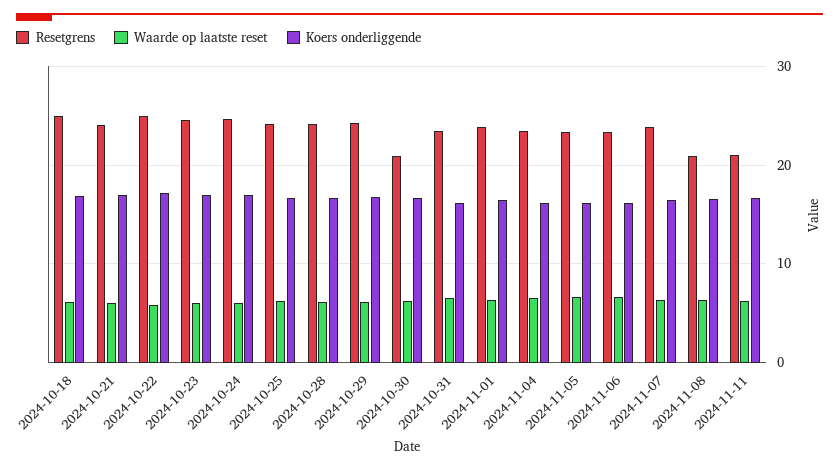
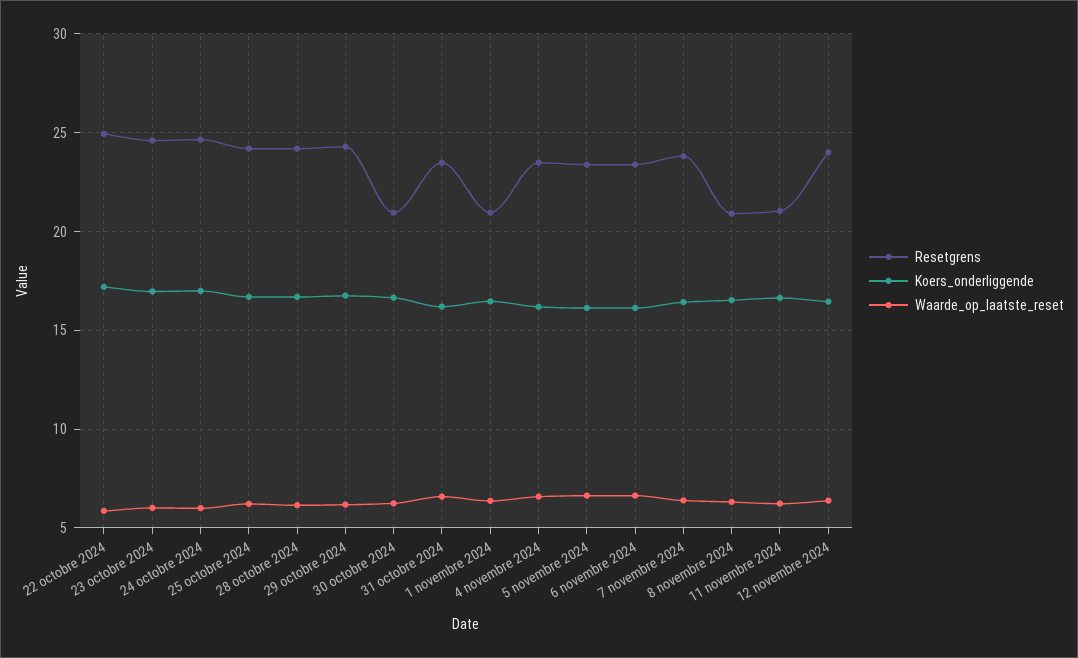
Resetgrens, 2024-10-18: 25 -> none
Waarde op laatste reset, 2024-10-18: 6 -> none
Koers onderliggende, 2024-10-18: 17 -> none
Resetgrens, 2024-10-21: 24 -> none
Waarde op laatste reset, 2024-10-21: 6 -> none
Koers onderliggende, 2024-10-21: 17 -> none
Resetgrens, 2024-11-01: 24 -> 21
Resetgrens, 12 novembre 2024: none -> 24
Koers onderliggende, 12 novembre 2024: none -> 16.5
Waarde op laatste reset, 12 novembre 2024: none -> 6.5

